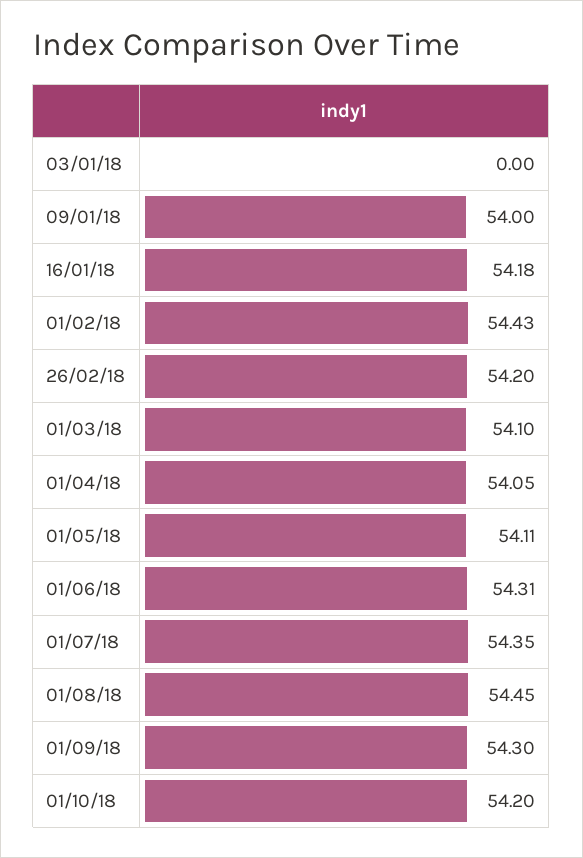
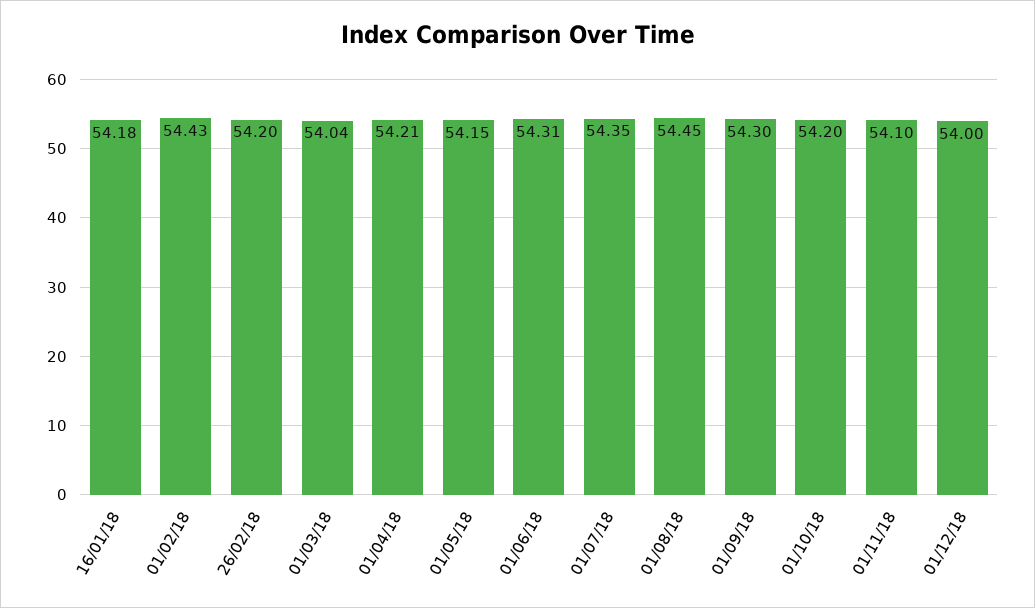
03/01/18: 0 -> none
09/01/18: 54 -> none
01/03/18: 54.1 -> 54.04
01/04/18: 54.05 -> 54.21
01/05/18: 54.11 -> 54.15
01/11/18: none -> 54.1
01/12/18: none -> 54

